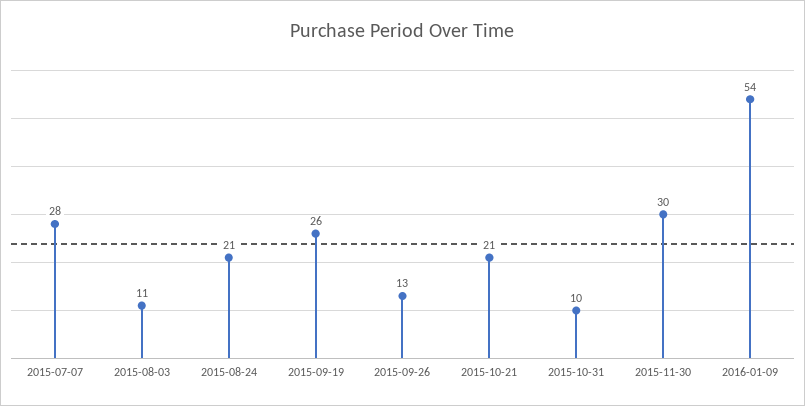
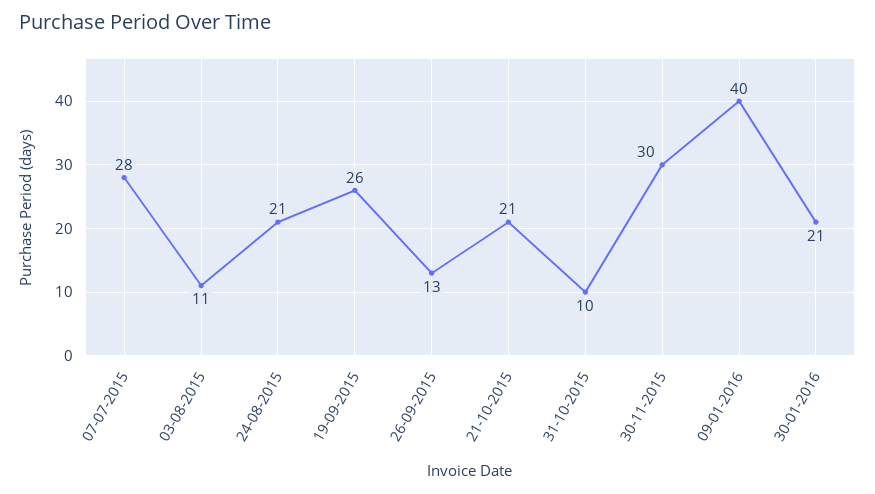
2016-01-09: 54 -> 40
30-01-2016: none -> 21

